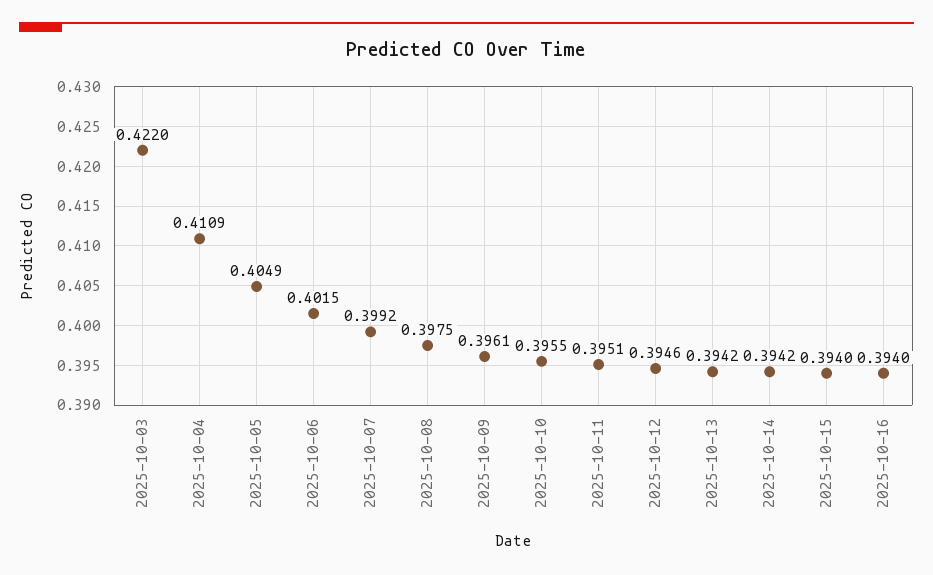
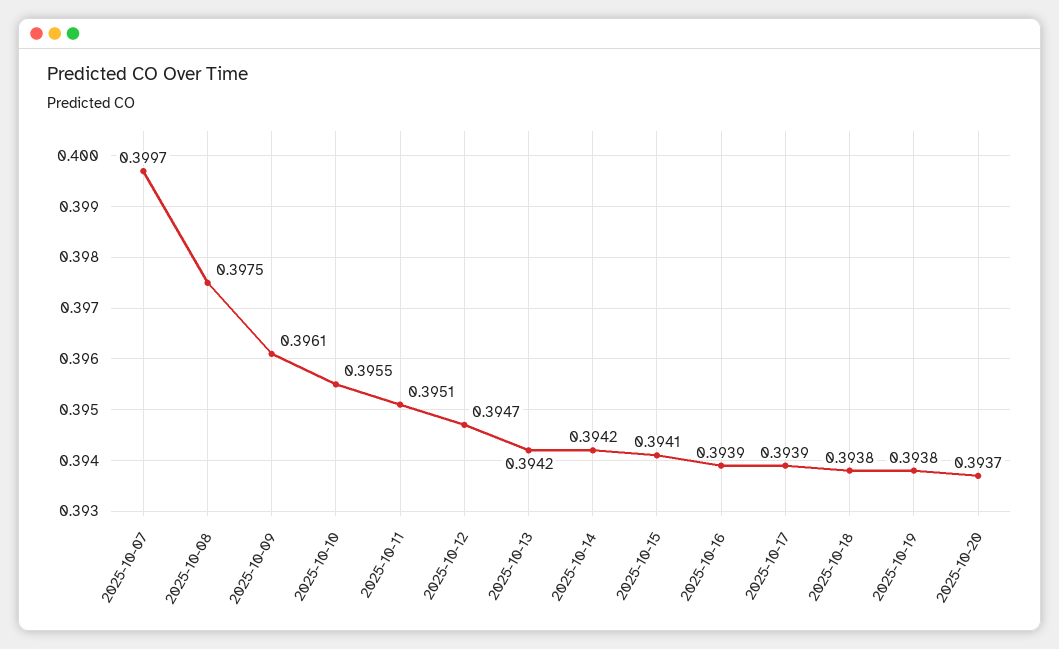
2025-10-03: 0.422 -> none
2025-10-04: 0.4109 -> none
2025-10-05: 0.4049 -> none
2025-10-06: 0.4015 -> none
2025-10-07: 0.3992 -> 0.3997
2025-10-12: 0.3946 -> 0.3947
2025-10-15: 0.394 -> 0.3941
2025-10-16: 0.394 -> 0.3939
2025-10-17: none -> 0.3939
2025-10-18: none -> 0.3938
2025-10-19: none -> 0.3938
2025-10-20: none -> 0.3937

